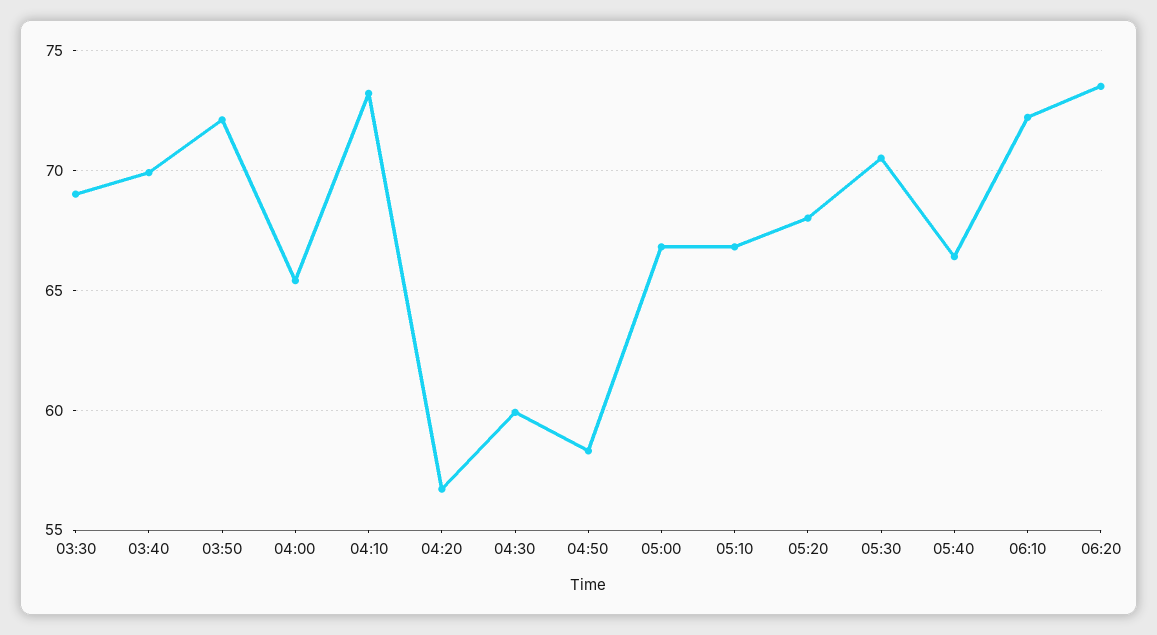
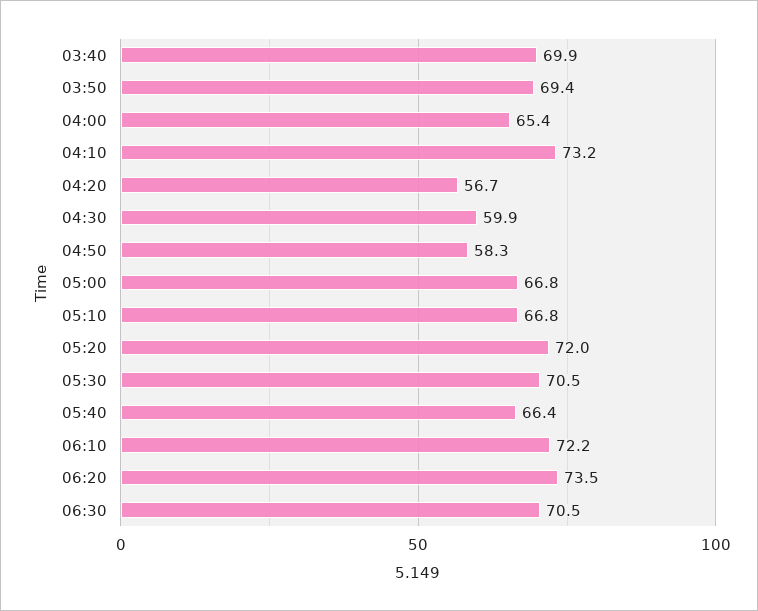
03:30: 69 -> none
03:50: 72 -> 69.4
05:20: 68 -> 72
06:30: none -> 70.5

